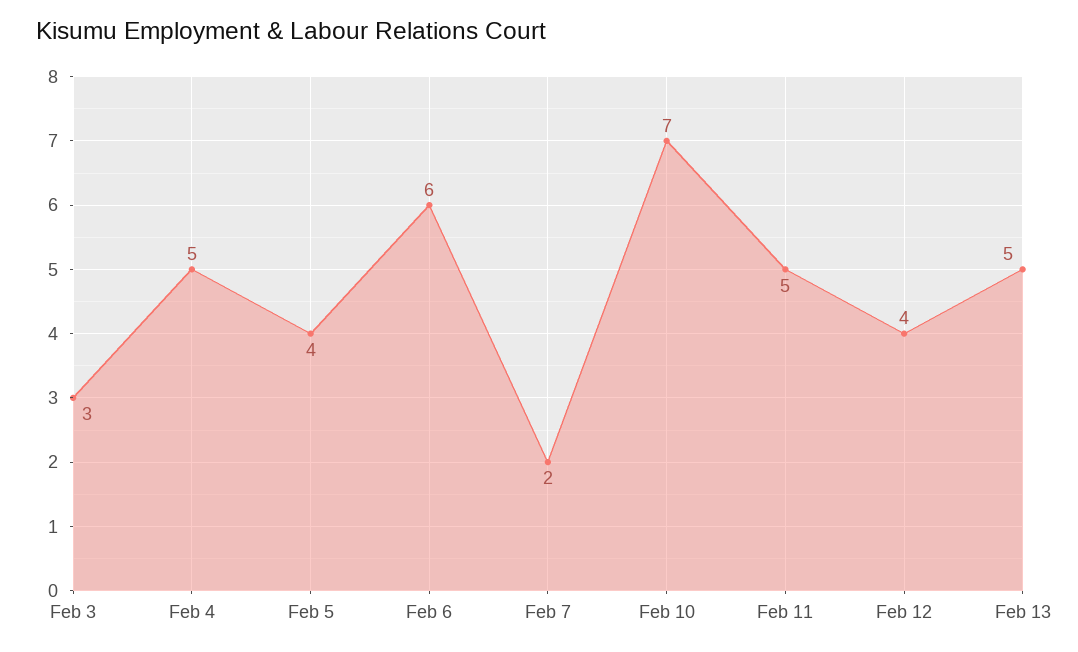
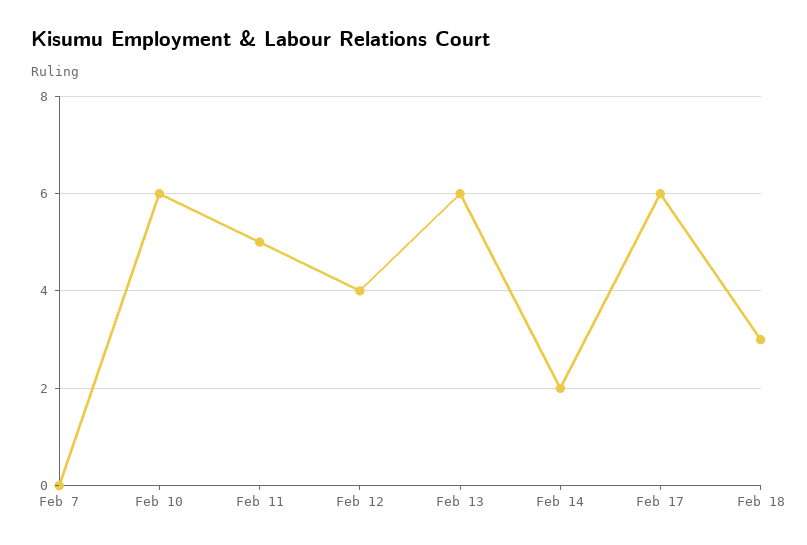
Feb 3: 3 -> none
Feb 4: 5 -> none
Feb 5: 4 -> none
Feb 6: 6 -> none
Feb 7: 2 -> 0
Feb 10: 7 -> 6
Feb 13: 5 -> 6
Feb 14: none -> 2
Feb 17: none -> 6
Feb 18: none -> 3

